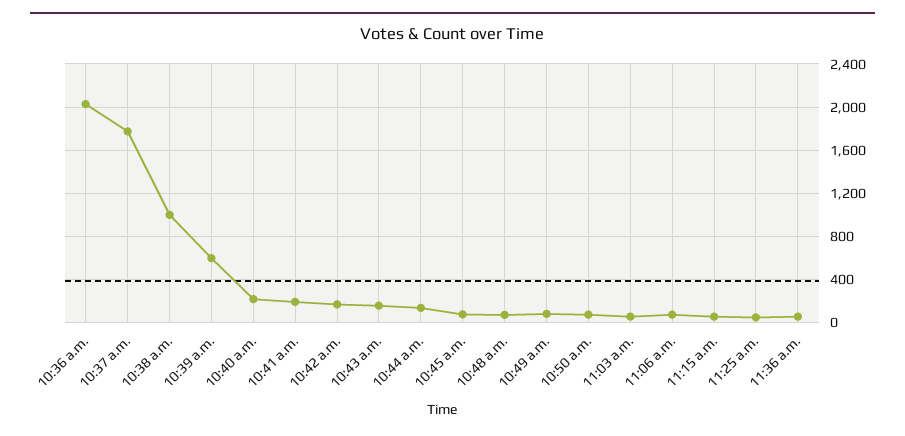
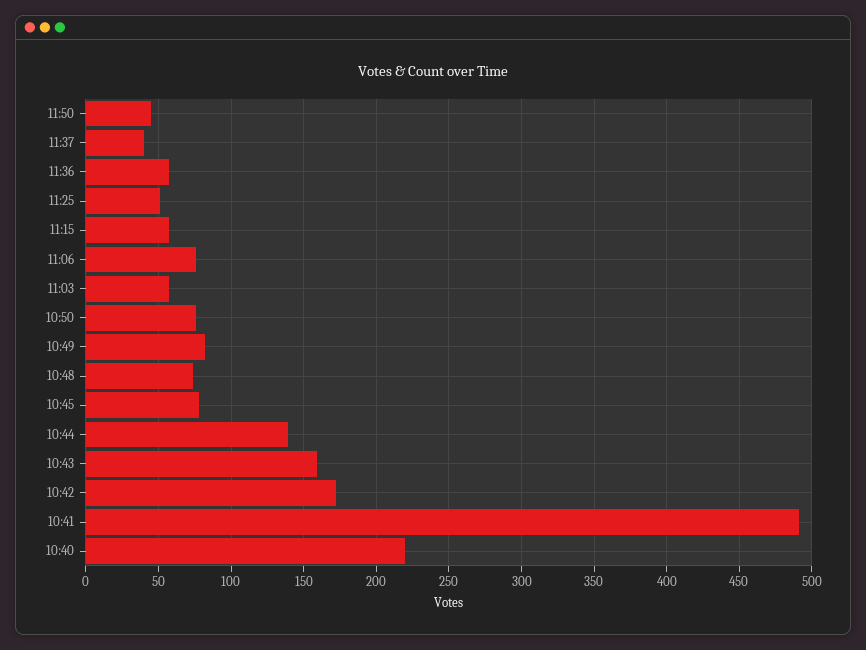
10:36 a.m.: 2000 -> none
10:37 a.m.: 1800 -> none
10:38 a.m.: 1000 -> none
10:39 a.m.: 600 -> none
10:41 a.m.: 200 -> 490
11:50: none -> 45
11:37: none -> 40

